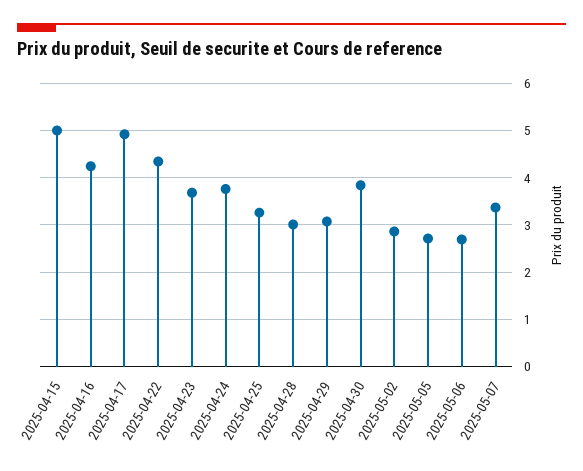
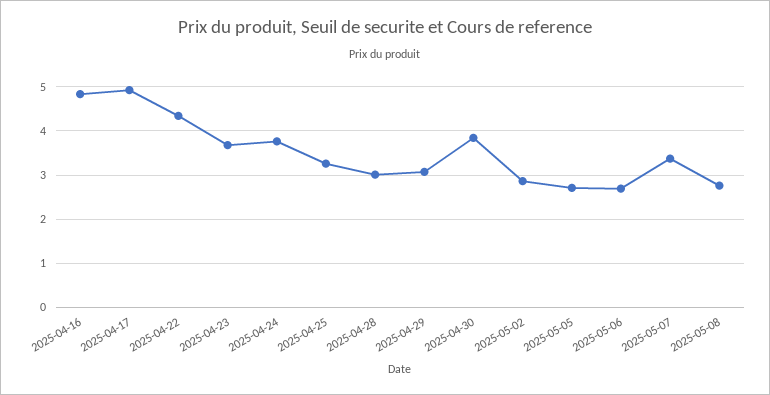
2025-04-15: 5 -> none
2025-04-16: 4.2 -> 4.8
2025-05-08: none -> 2.8

